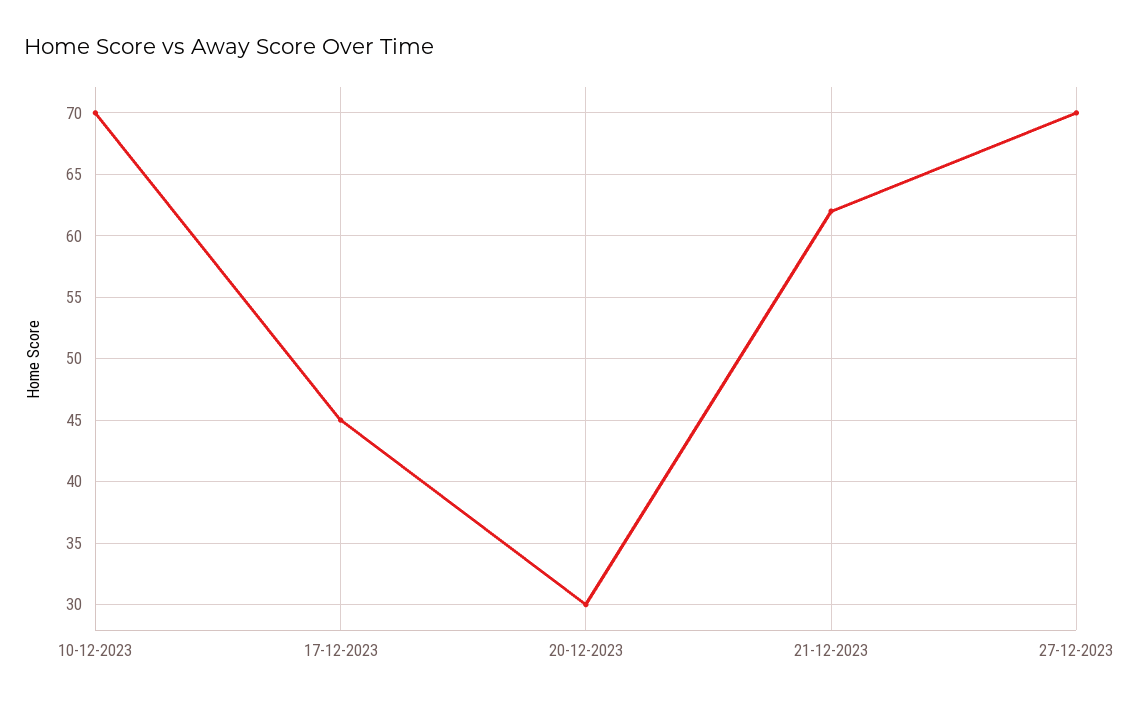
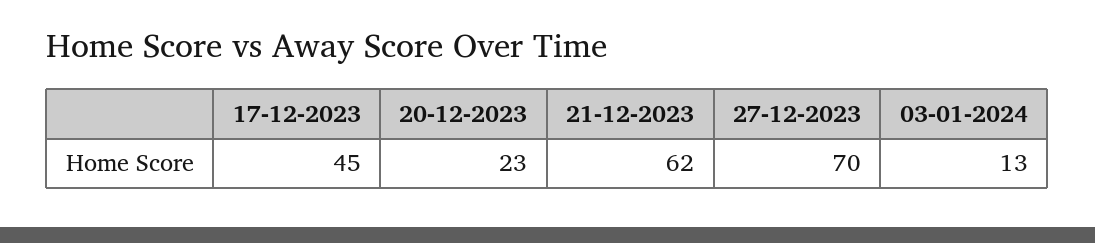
10-12-2023: 70 -> none
20-12-2023: 30 -> 23
03-01-2024: none -> 13

